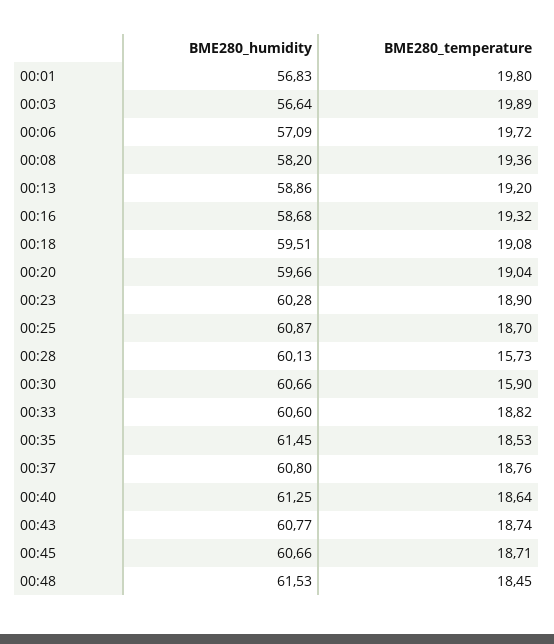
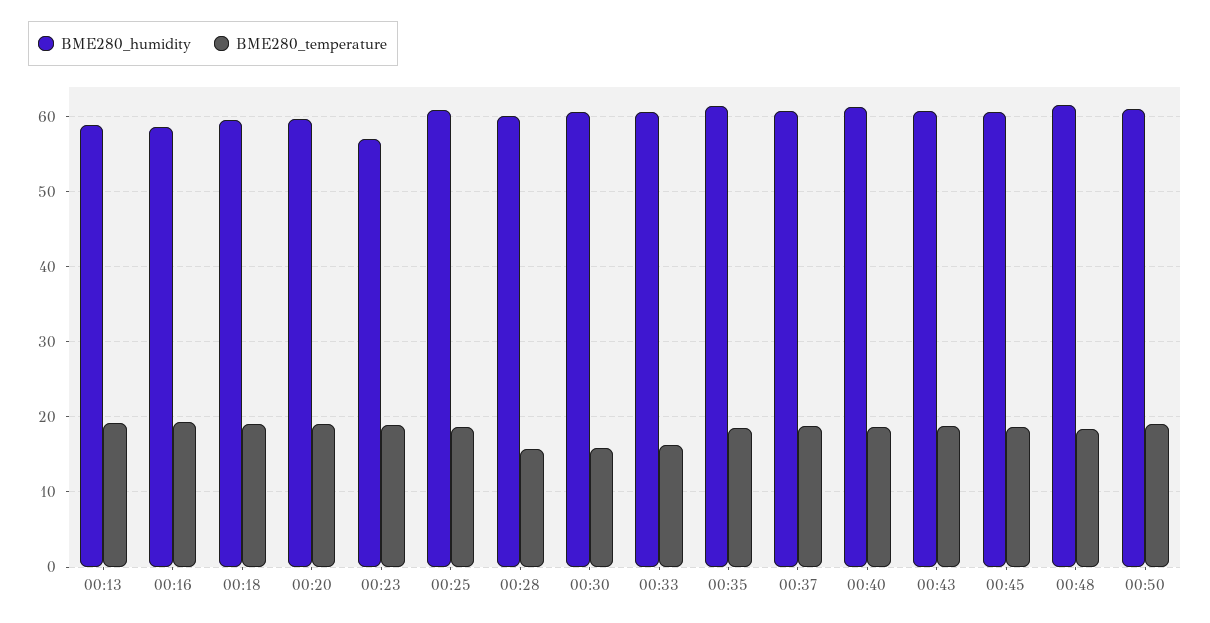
BME280_humidity, 00:01: 56.83 -> none
BME280_temperature, 00:01: 19.8 -> none
BME280_humidity, 00:03: 56.64 -> none
BME280_temperature, 00:03: 19.89 -> none
BME280_humidity, 00:06: 57.09 -> none
BME280_temperature, 00:06: 19.72 -> none
BME280_humidity, 00:08: 58.2 -> none
BME280_temperature, 00:08: 19.36 -> none
BME280_humidity, 00:23: 60.28 -> 57
BME280_temperature, 00:33: 18.82 -> 16
BME280_humidity, 00:50: none -> 61
BME280_temperature, 00:50: none -> 19

